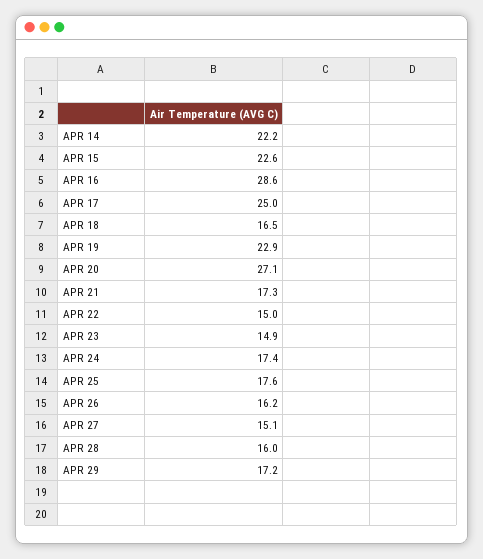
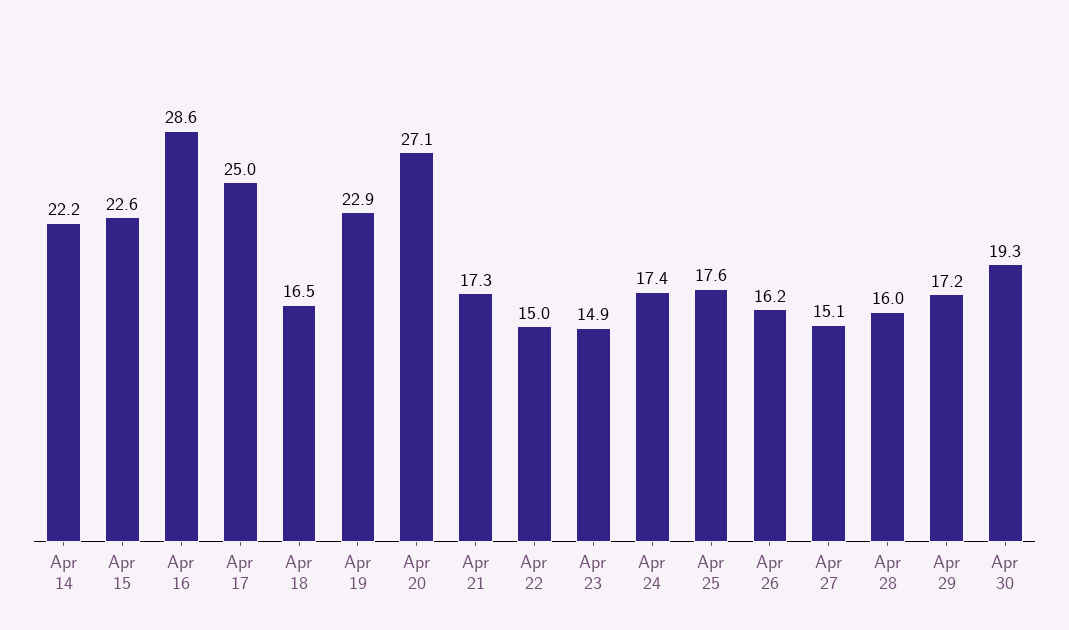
Apr 30: none -> 19.3

